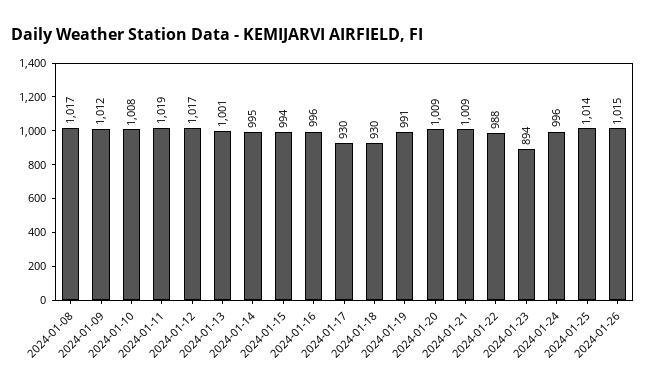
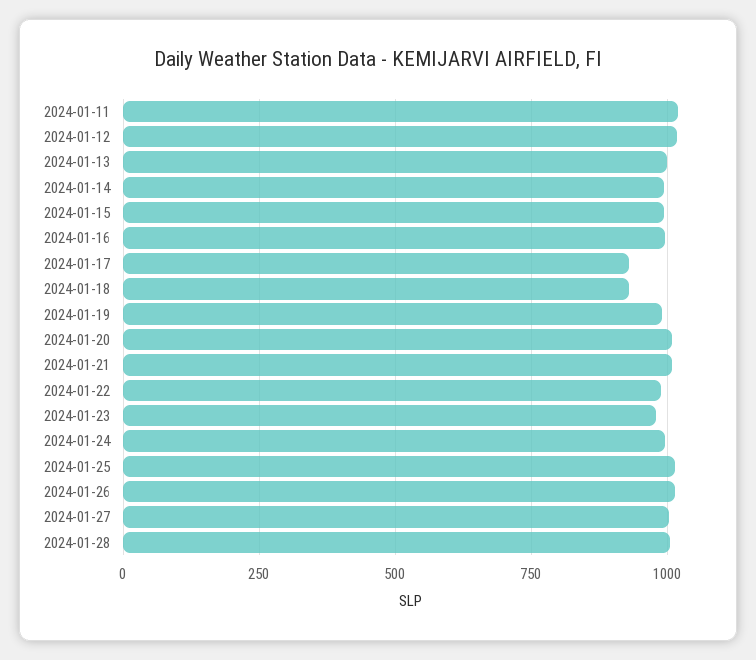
2024-01-08: 1017 -> none
2024-01-09: 1012 -> none
2024-01-10: 1008 -> none
2024-01-23: 894 -> 975
2024-01-27: none -> 1000
2024-01-28: none -> 1000

